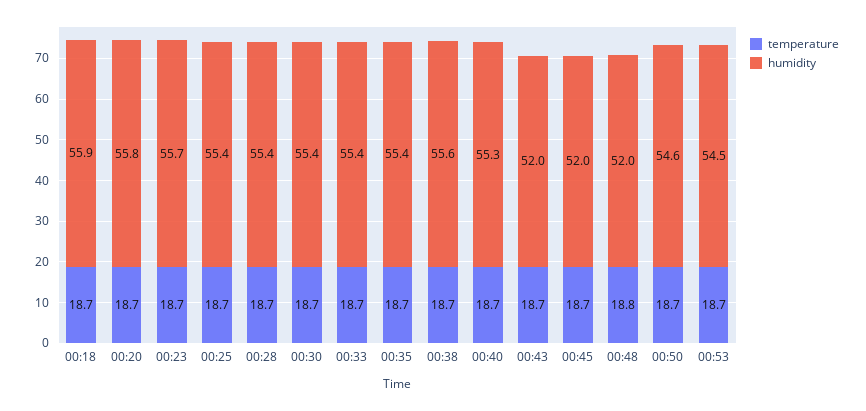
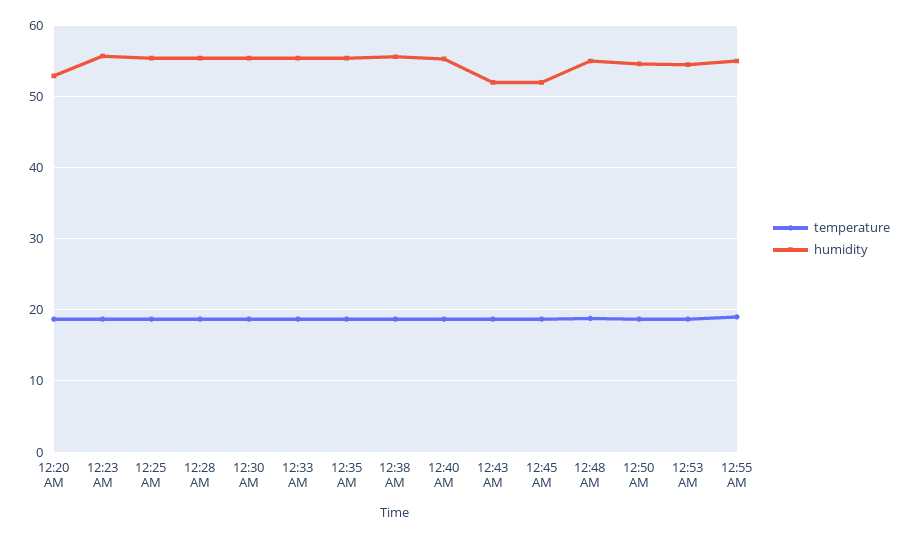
temperature, 00:18: 18.7 -> none
humidity, 00:18: 55.9 -> none
humidity, 00:20: 55.8 -> 53
humidity, 00:48: 52 -> 55
temperature, 12:55 AM: none -> 19
humidity, 12:55 AM: none -> 55

